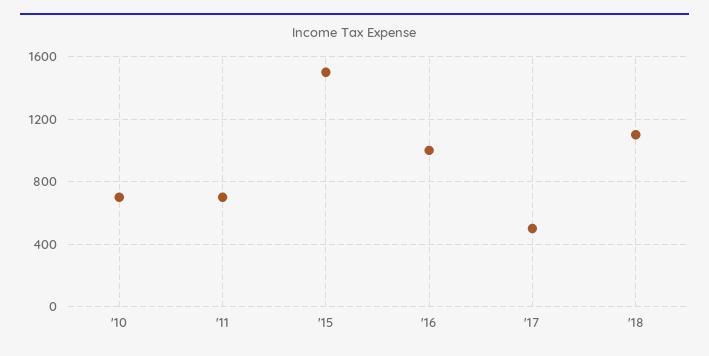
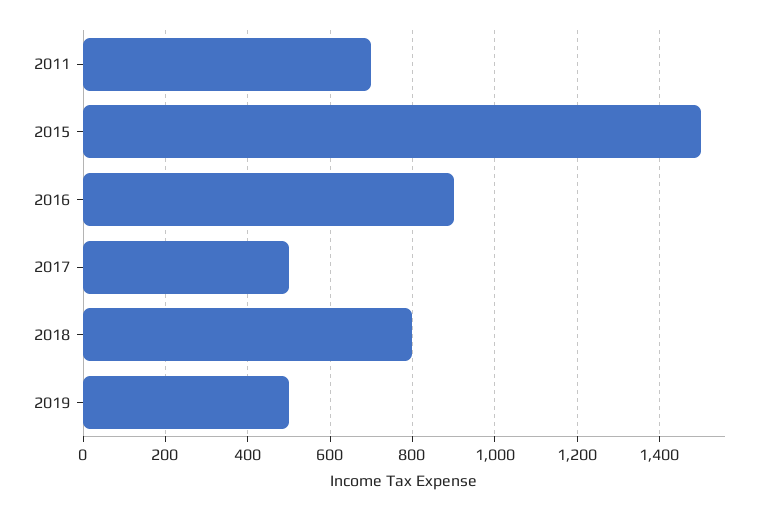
'10: 700 -> none
'16: 1000 -> 900
'18: 1100 -> 800
2019: none -> 500

